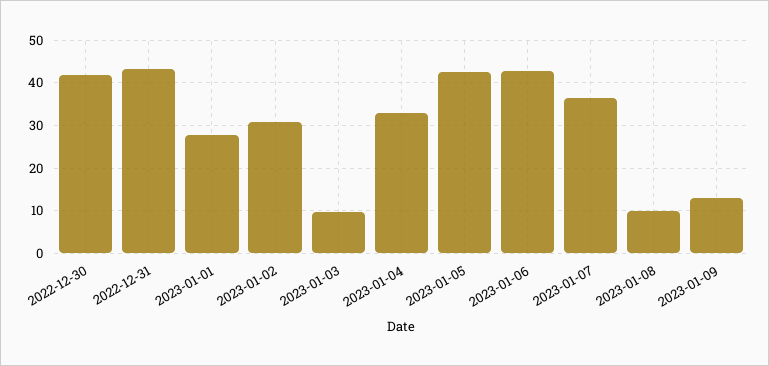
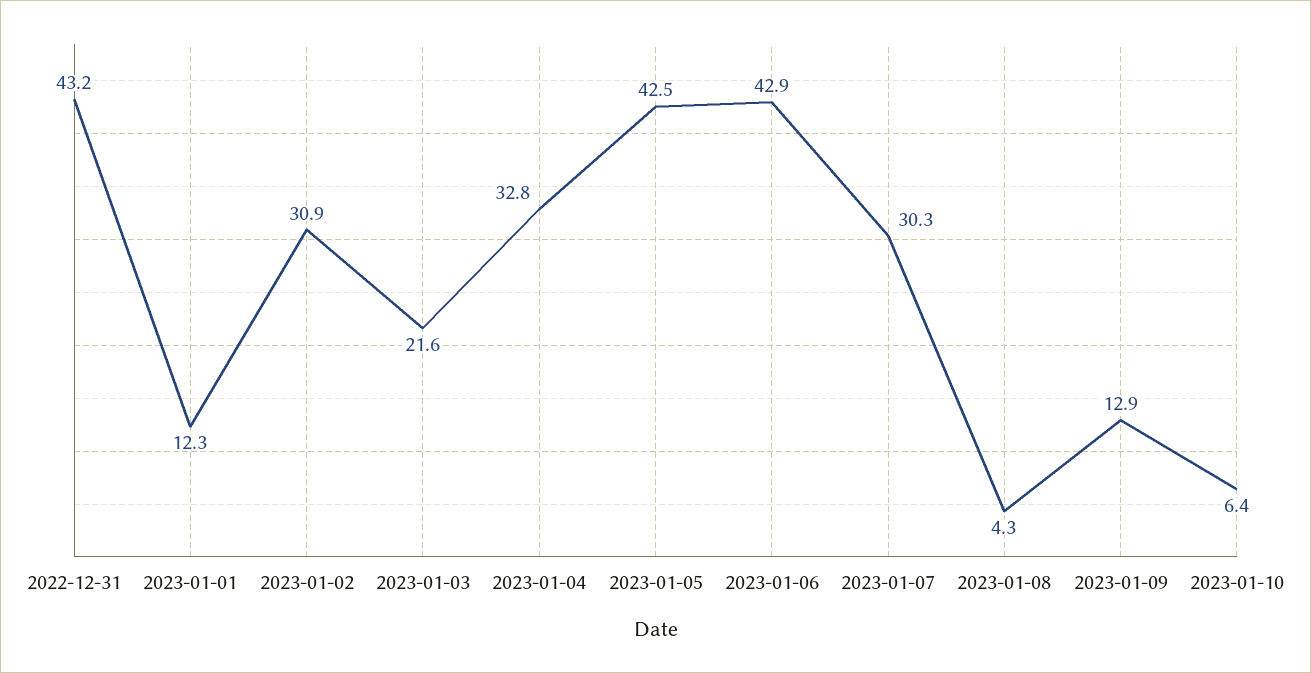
2022-12-30: 42 -> none
2023-01-01: 28 -> 12.3
2023-01-03: 10 -> 21.6
2023-01-07: 36 -> 30.3
2023-01-08: 10 -> 4.3
2023-01-10: none -> 6.4

